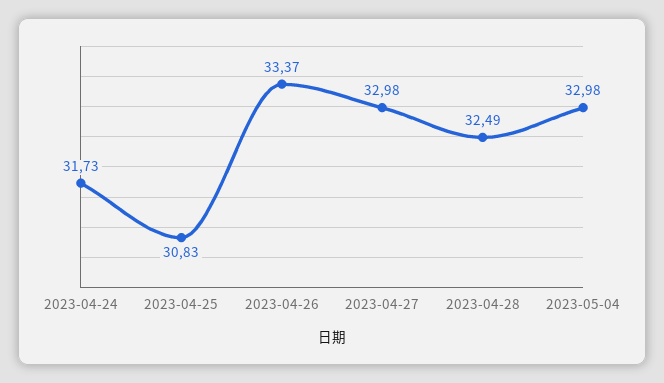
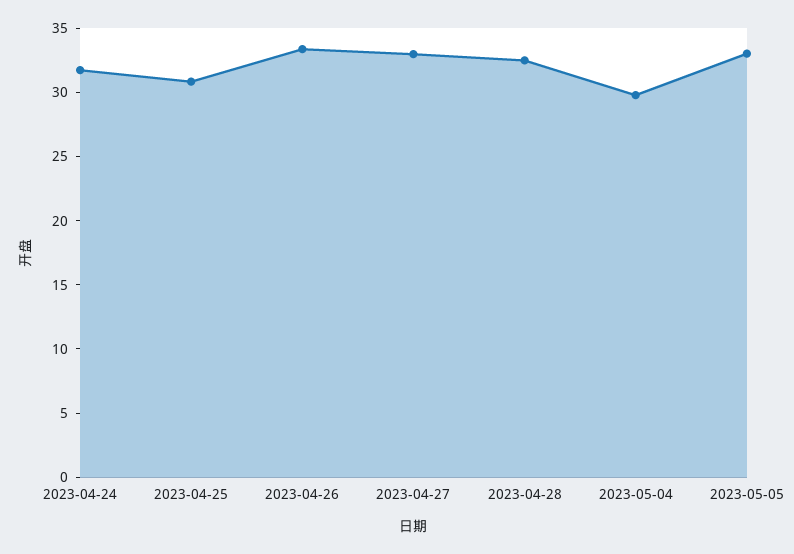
2023-05-04: 32.98 -> 30
2023-05-05: none -> 33

